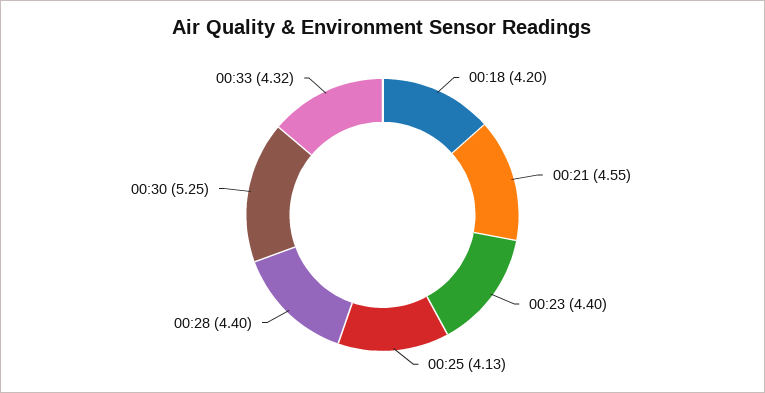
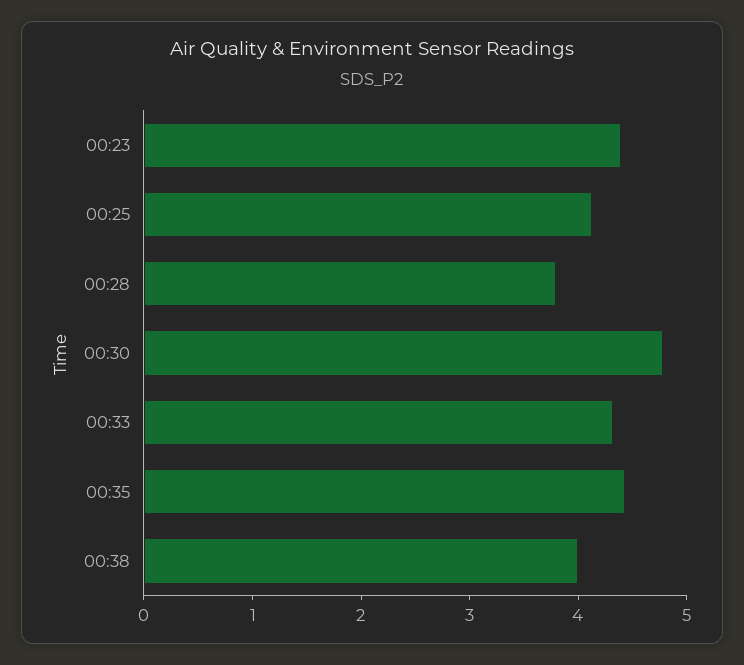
00:18: 4.2 -> none
00:21: 4.55 -> none
00:28: 4.4 -> 3.8
00:30: 5.25 -> 4.8
00:35: none -> 4.4
00:38: none -> 4

